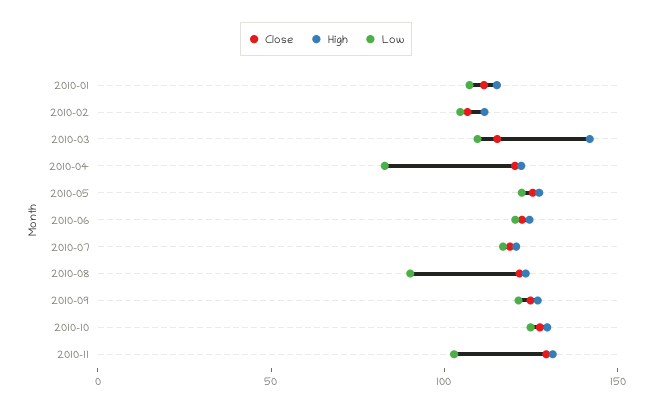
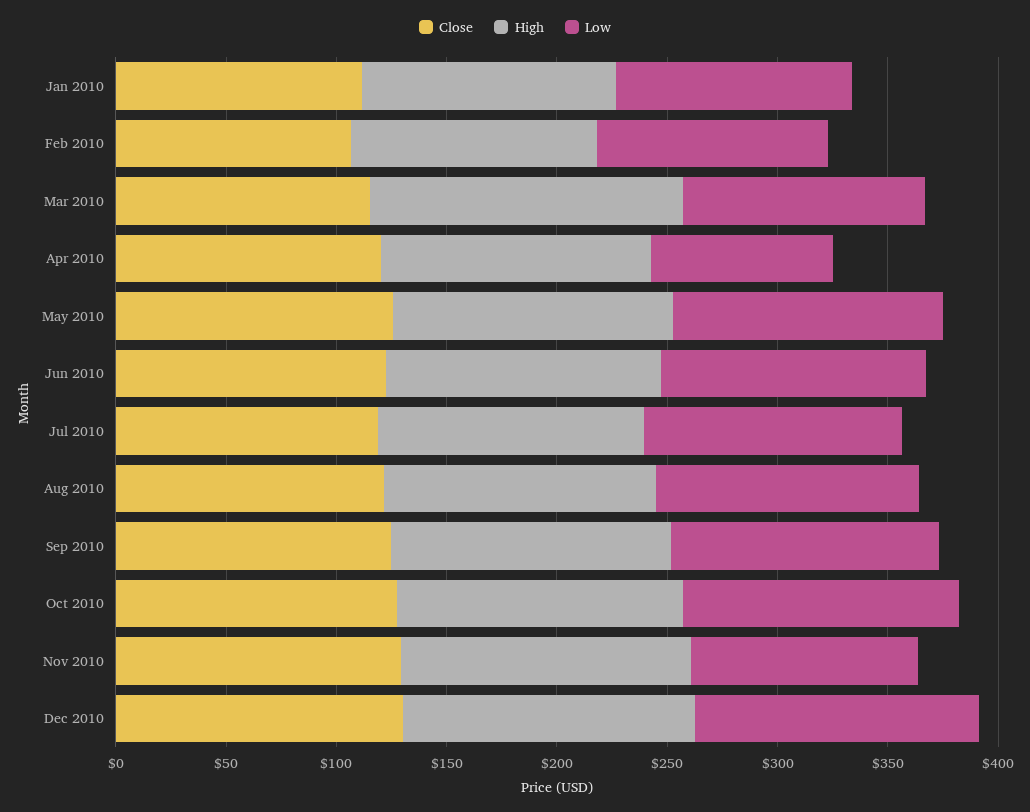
Low, 2010-08: 90 -> 120
Close, Dec 2010: none -> 130
High, Dec 2010: none -> 130
Low, Dec 2010: none -> 130

